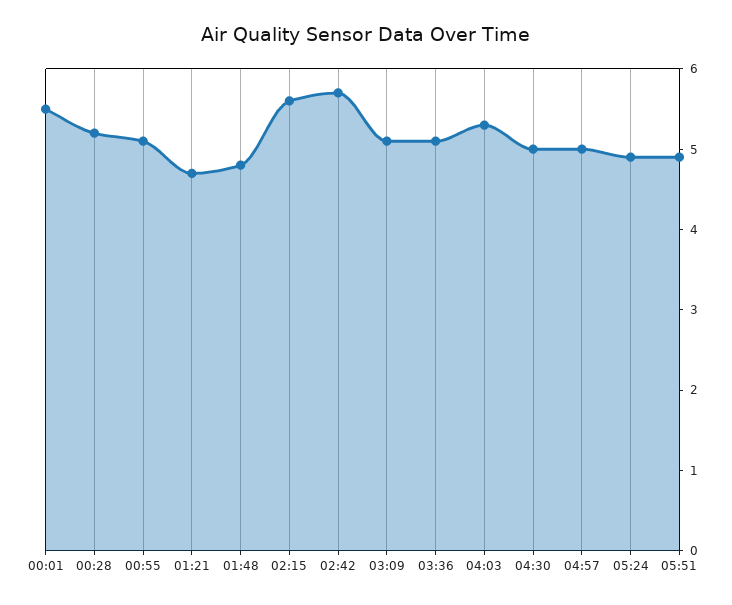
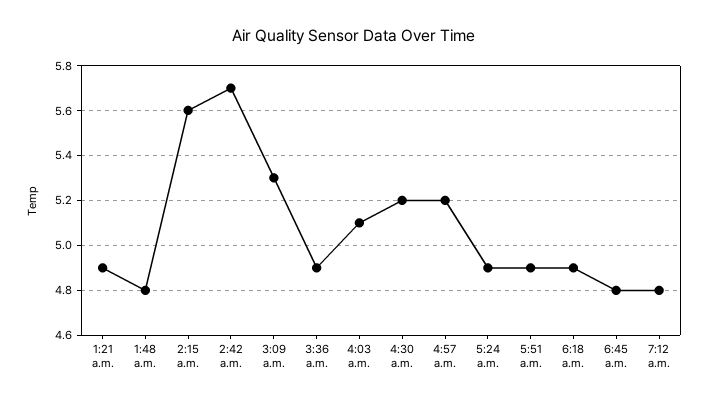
00:01: 5.5 -> none
00:28: 5.2 -> none
00:55: 5.1 -> none
01:21: 4.7 -> 4.9
03:09: 5.1 -> 5.3
03:36: 5.1 -> 4.9
04:03: 5.3 -> 5.1
04:30: 5 -> 5.2
04:57: 5 -> 5.2
6:18 a.m.: none -> 4.9
6:45 a.m.: none -> 4.8
7:12 a.m.: none -> 4.8

